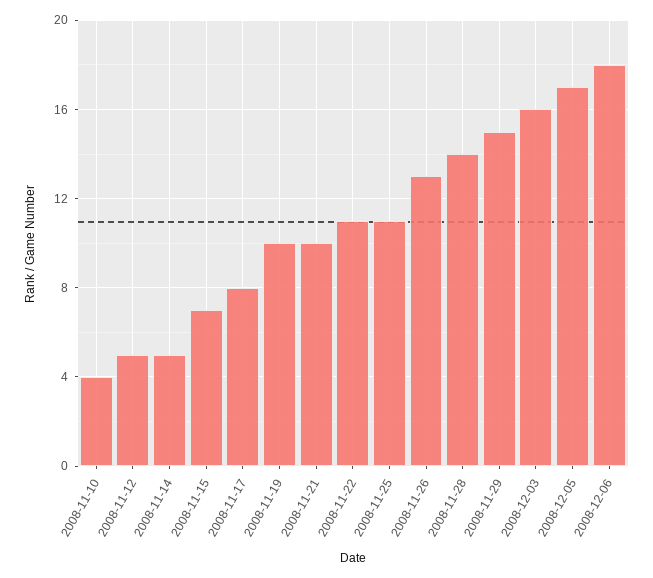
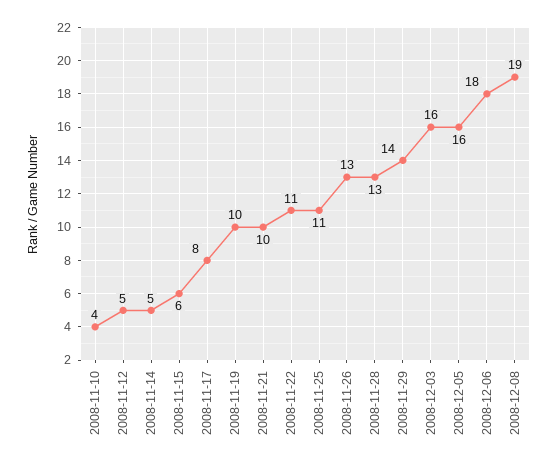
2008-11-15: 7 -> 6
2008-11-28: 14 -> 13
2008-11-29: 15 -> 14
2008-12-05: 17 -> 16
2008-12-08: none -> 19

